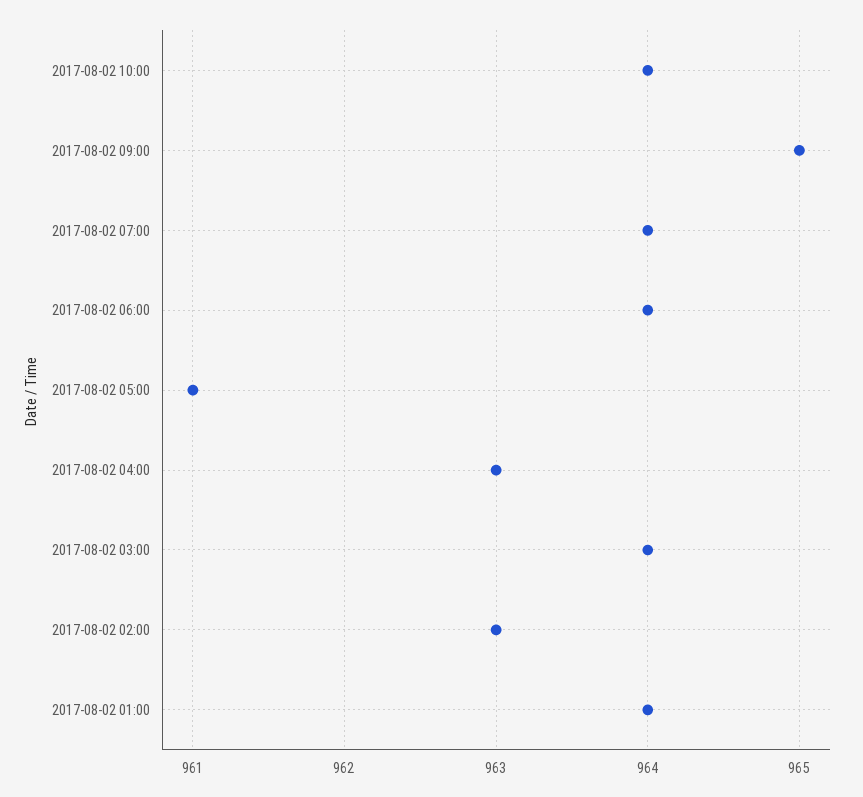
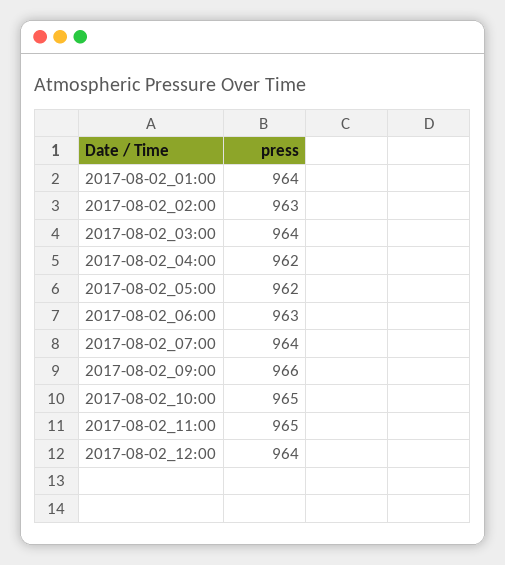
2017-08-02 10:00: 964 -> 965
2017-08-02 09:00: 965 -> 966
2017-08-02 06:00: 964 -> 963
2017-08-02 05:00: 961 -> 962
2017-08-02 04:00: 963 -> 962
2017-08-02_11:00: none -> 965
2017-08-02_12:00: none -> 964

